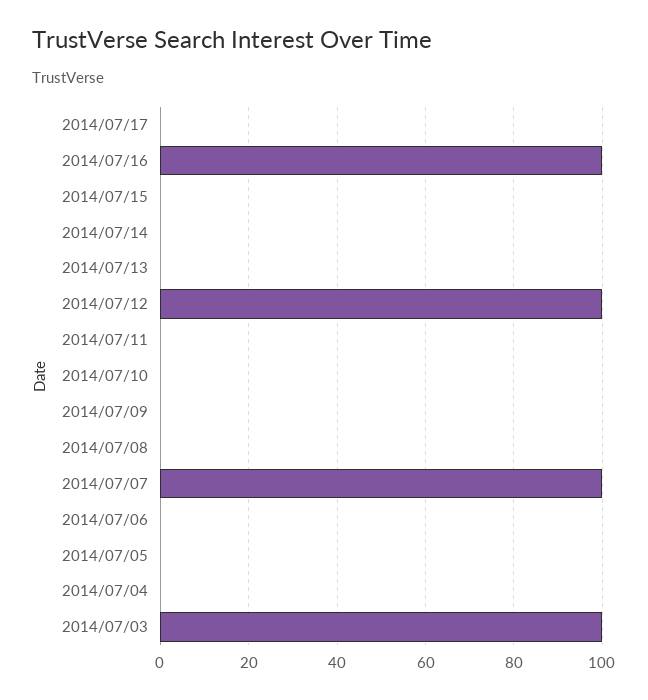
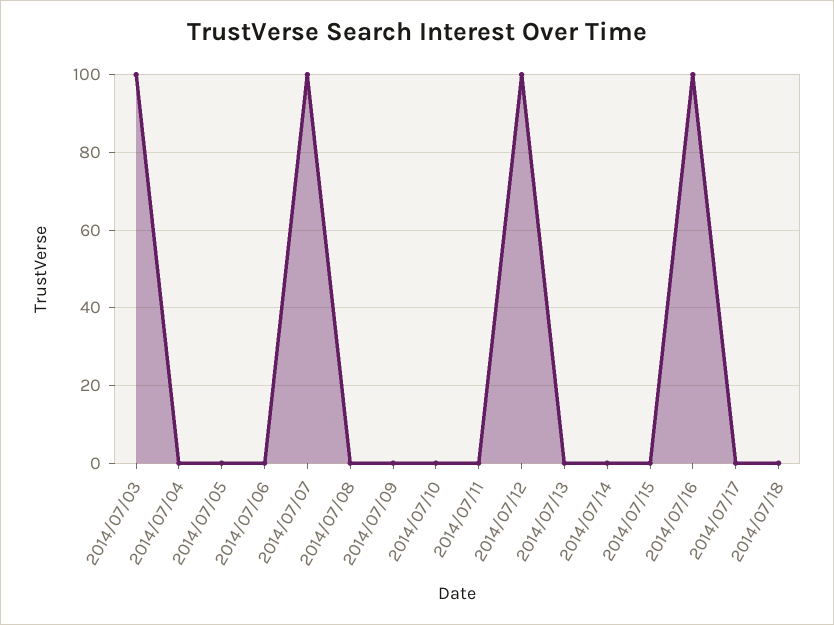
2014/07/18: none -> 0

